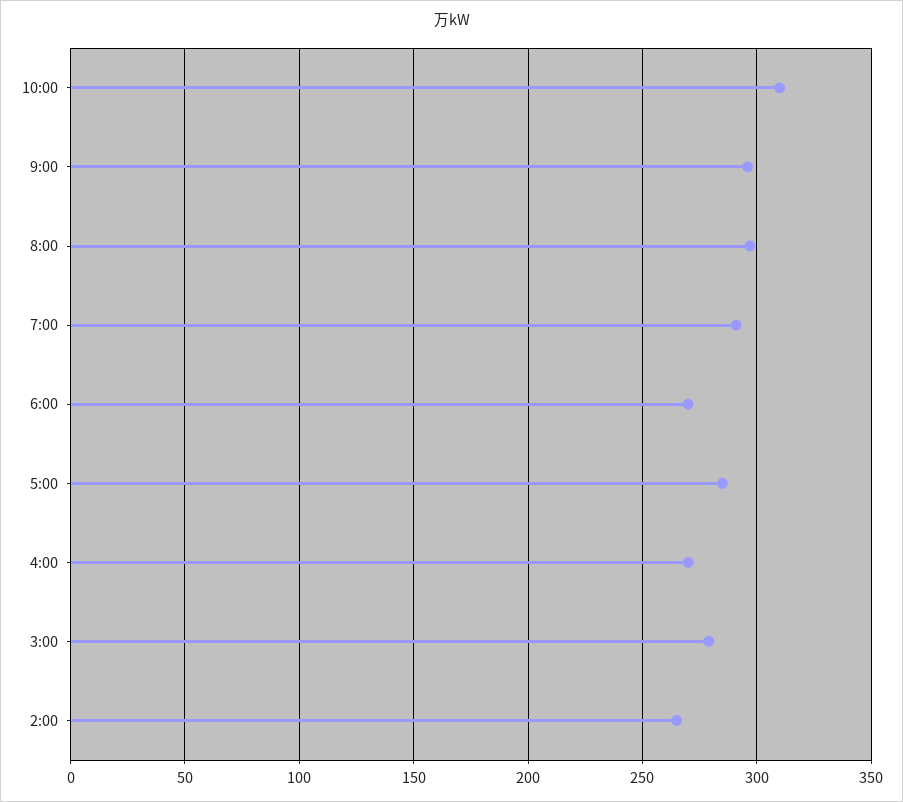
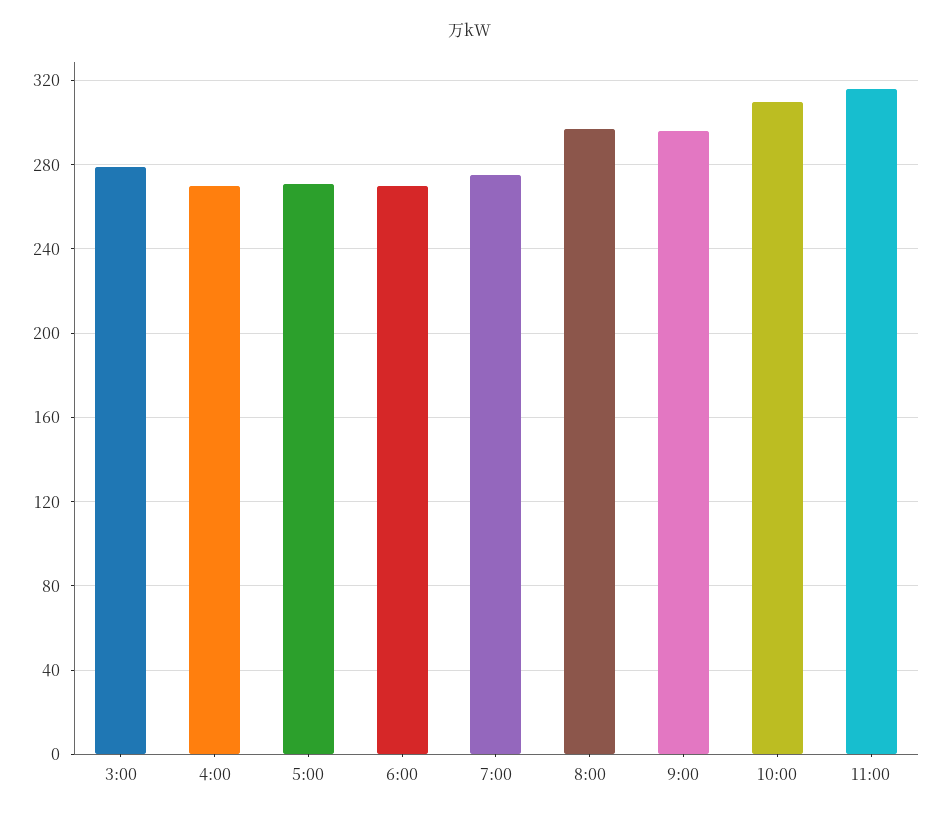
7:00: 290 -> 275
5:00: 285 -> 270
2:00: 265 -> none
11:00: none -> 315

